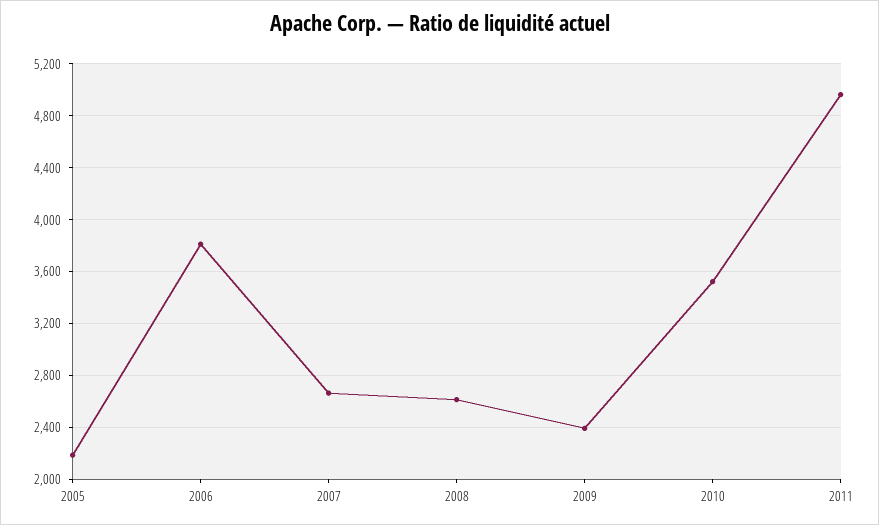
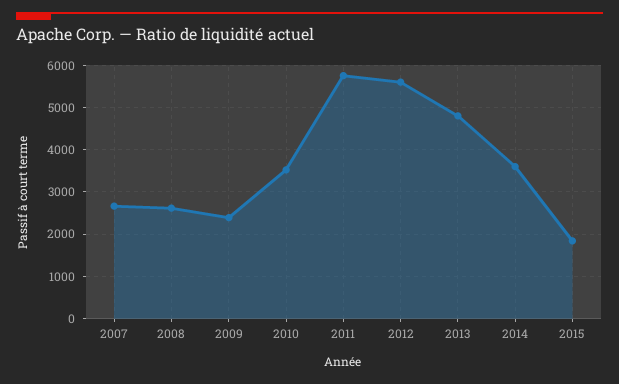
2005: 2200 -> none
2006: 3800 -> none
2011: 4950 -> 5800
2012: none -> 5600
2013: none -> 4800
2014: none -> 3600
2015: none -> 1800

